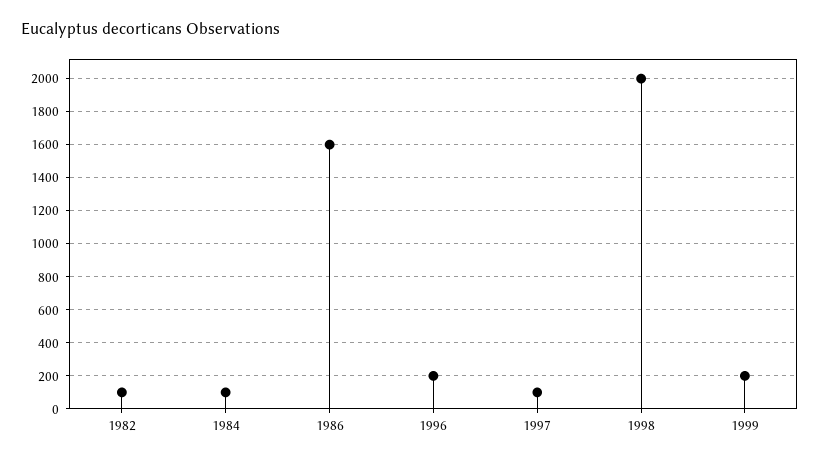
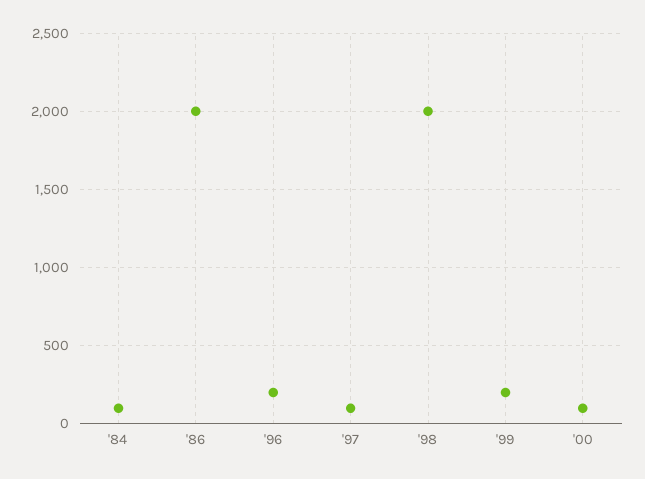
1982: 100 -> none
1986: 1600 -> 2000
'00: none -> 100

